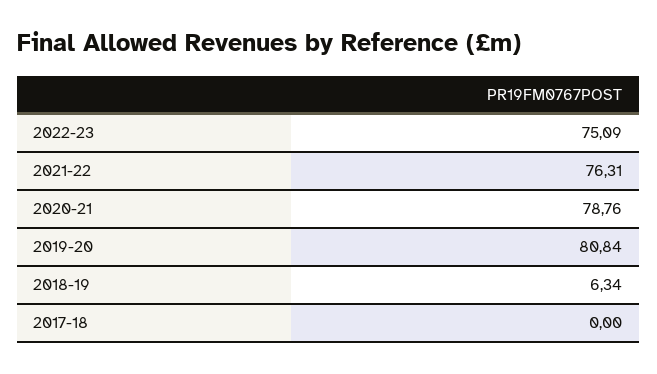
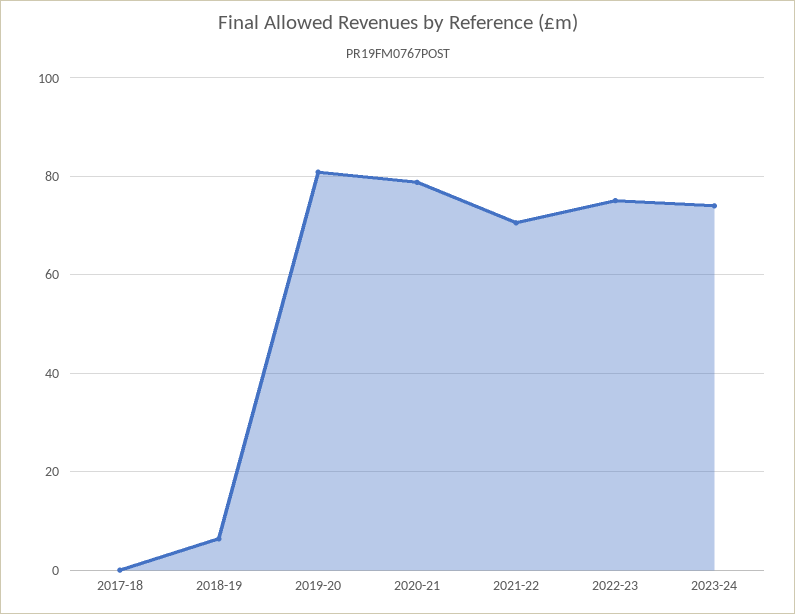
2021-22: 76.31 -> 70
2023-24: none -> 74

